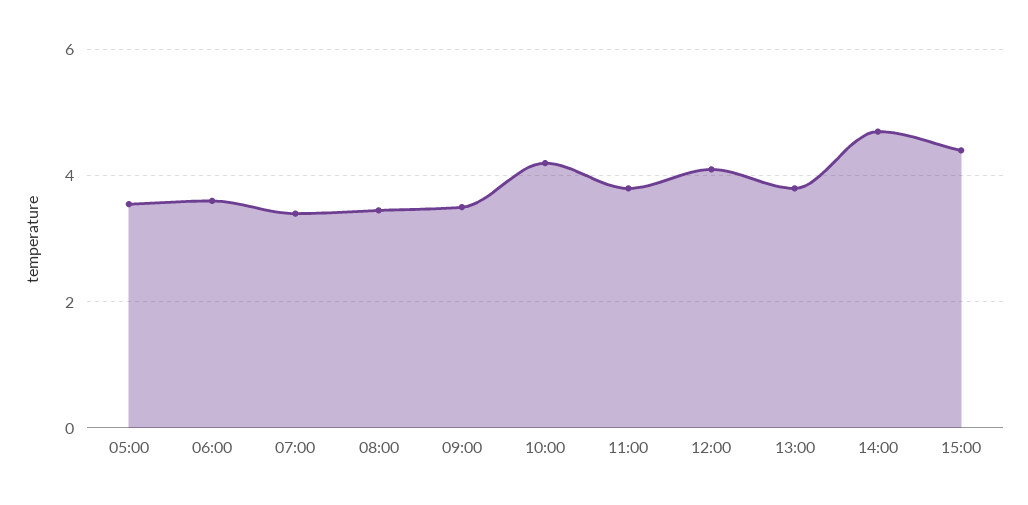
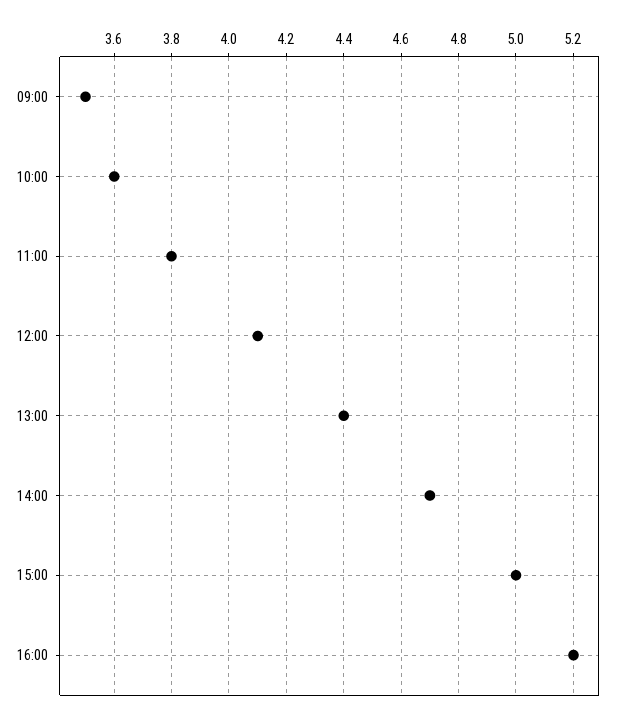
05:00: 3.6 -> none
06:00: 3.6 -> none
07:00: 3.4 -> none
08:00: 3.4 -> none
10:00: 4.2 -> 3.6
13:00: 3.8 -> 4.4
15:00: 4.4 -> 5
16:00: none -> 5.2

